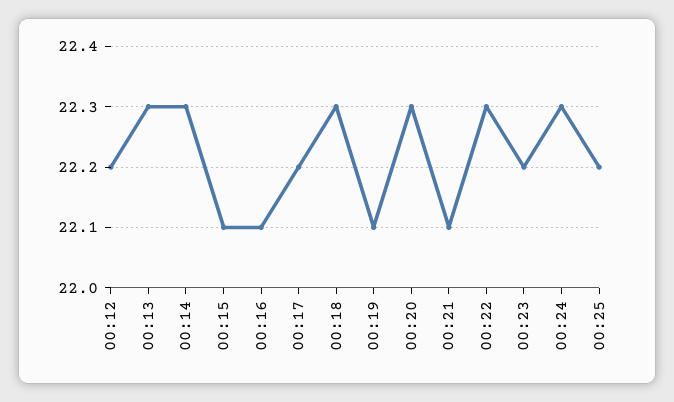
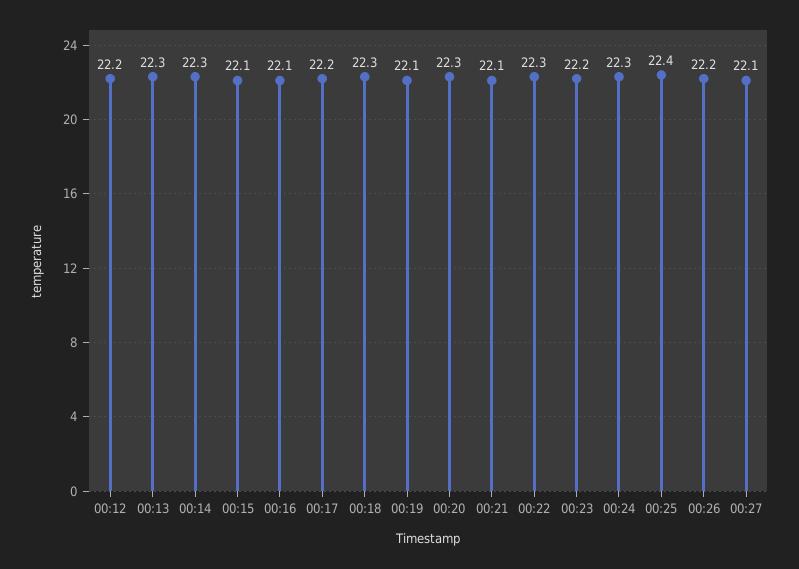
00:25: 22.2 -> 22.4
00:26: none -> 22.2
00:27: none -> 22.1

